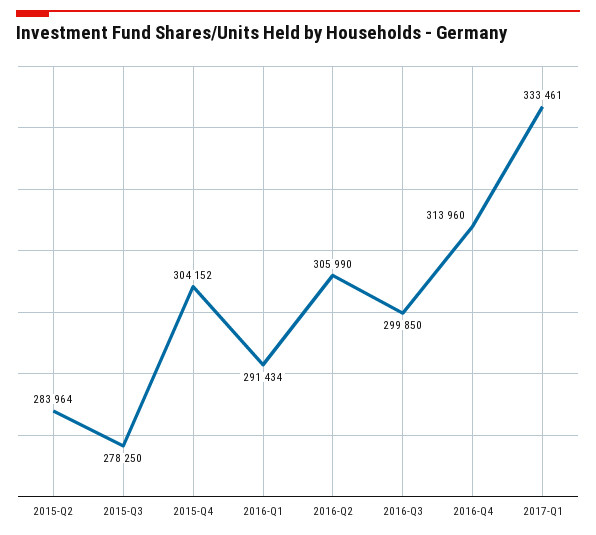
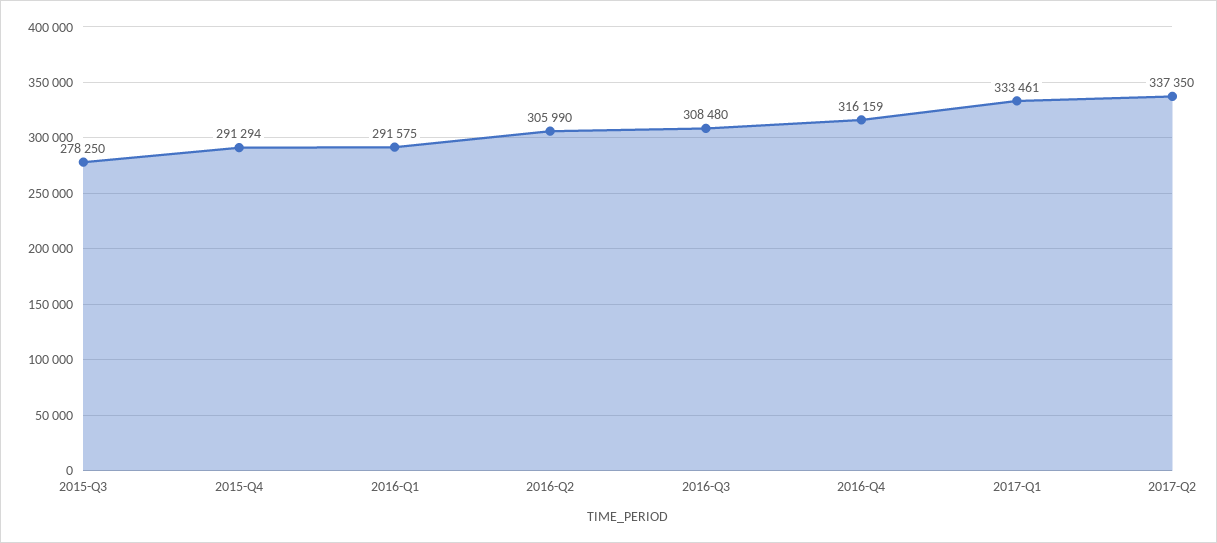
2015-Q2: 283964 -> none
2015-Q4: 304152 -> 291294
2016-Q1: 291434 -> 291575
2016-Q3: 299850 -> 308480
2016-Q4: 313960 -> 316159
2017-Q2: none -> 337350

